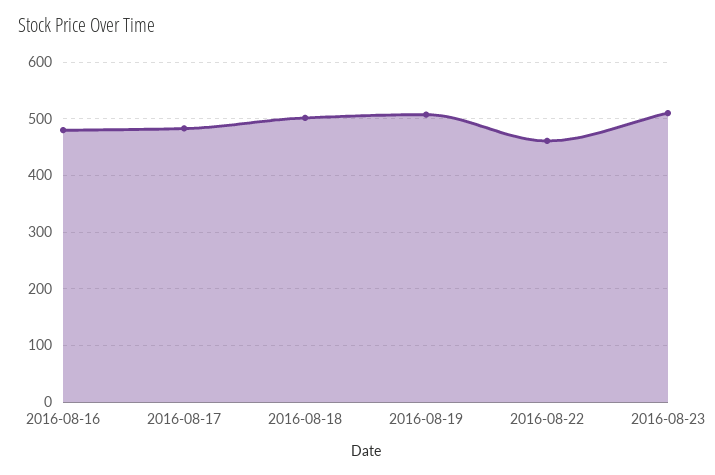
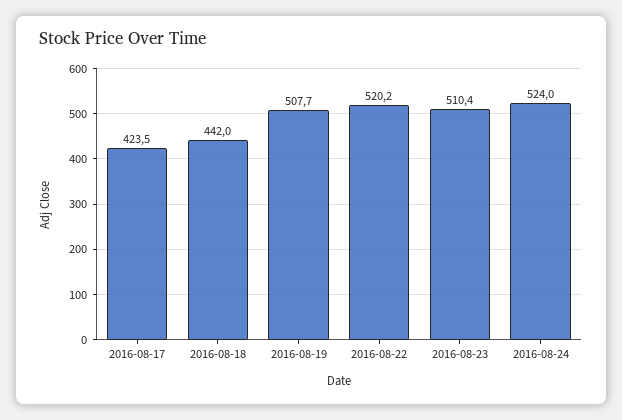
2016-08-16: 480 -> none
2016-08-17: 480 -> 423.5
2016-08-18: 500 -> 442
2016-08-22: 460 -> 520.2
2016-08-24: none -> 524

